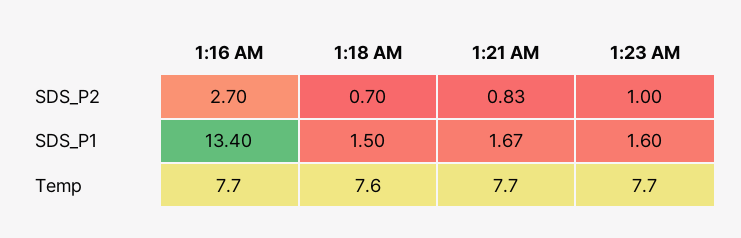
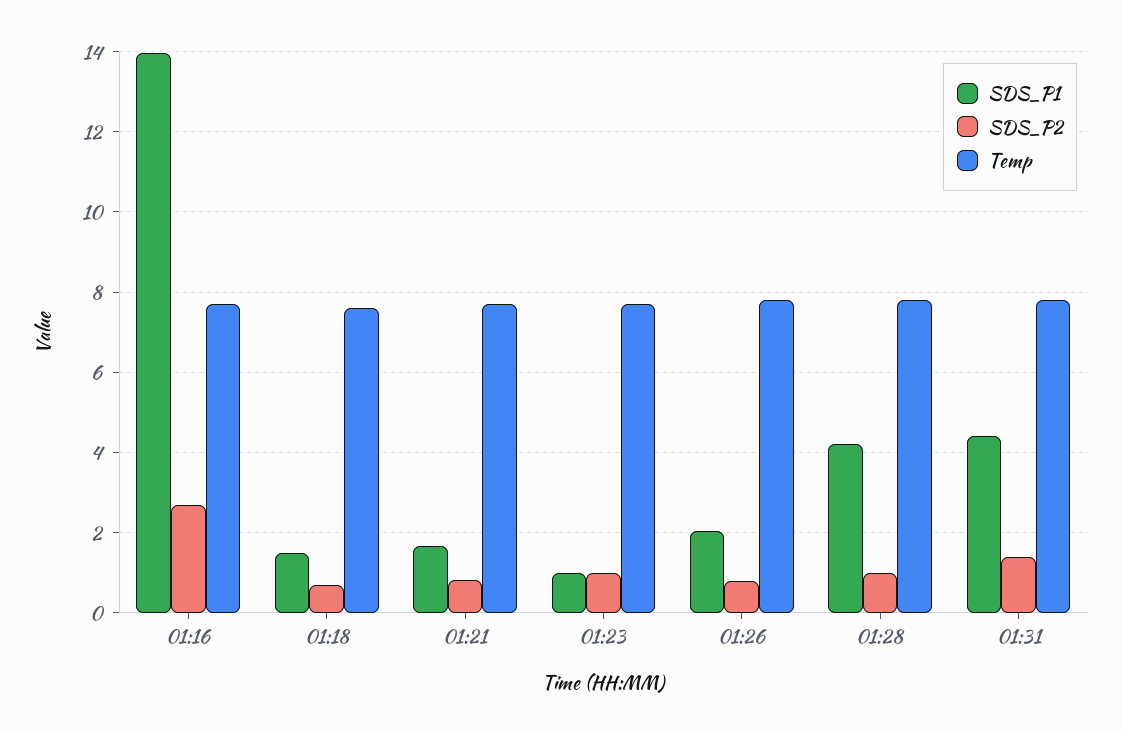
SDS_P1, 1:16 AM: 13.4 -> 14
SDS_P1, 1:23 AM: 1.6 -> 1
SDS_P1, 01:26: none -> 2
SDS_P2, 01:26: none -> 0.8
Temp, 01:26: none -> 7.8
SDS_P1, 01:28: none -> 4.2
SDS_P2, 01:28: none -> 1
Temp, 01:28: none -> 7.8
SDS_P1, 01:31: none -> 4.4
SDS_P2, 01:31: none -> 1.4
Temp, 01:31: none -> 7.8

